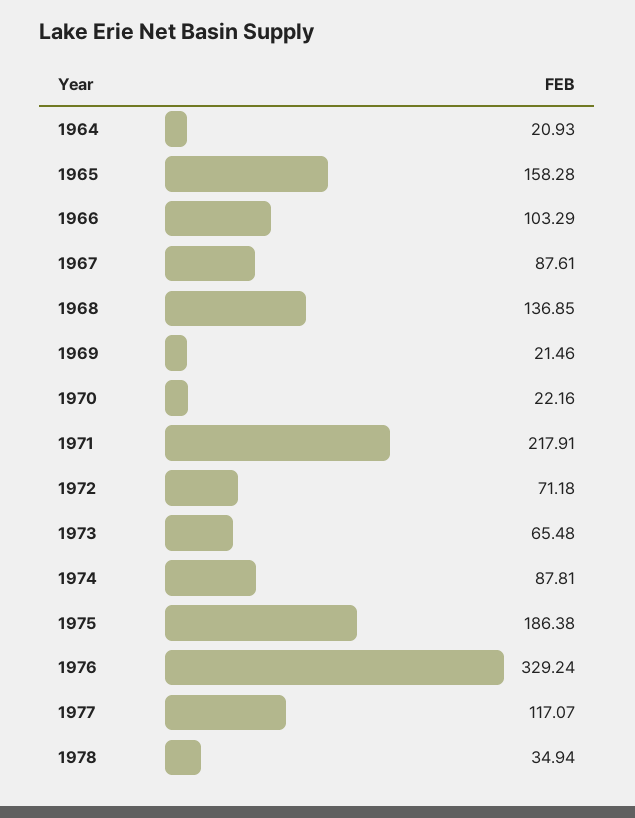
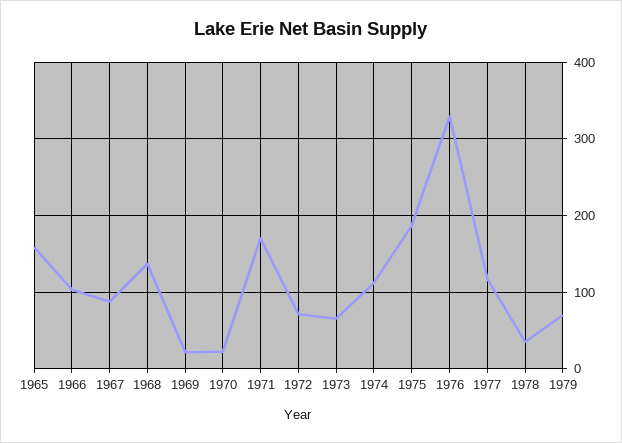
1964: 20.93 -> none
1971: 217.91 -> 170
1974: 87.81 -> 110
1979: none -> 70

